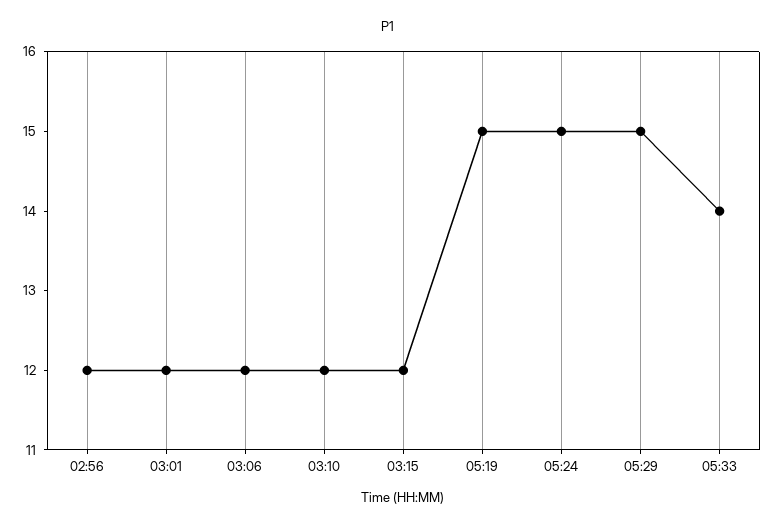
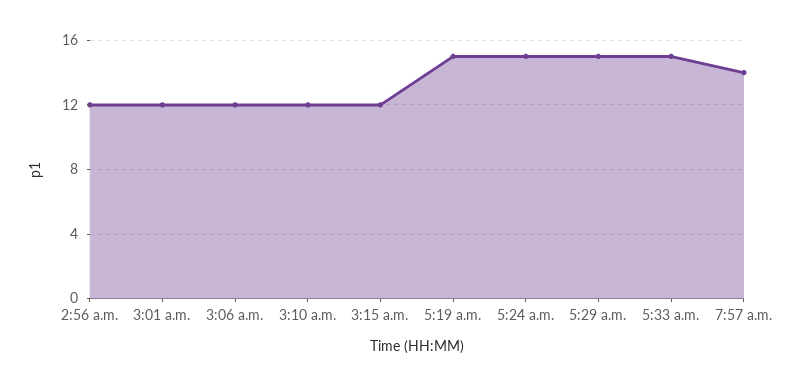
05:33: 14 -> 15
7:57 a.m.: none -> 14

